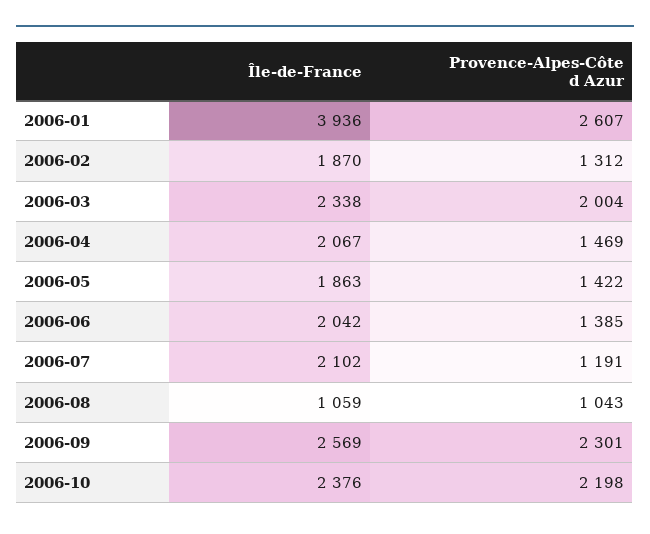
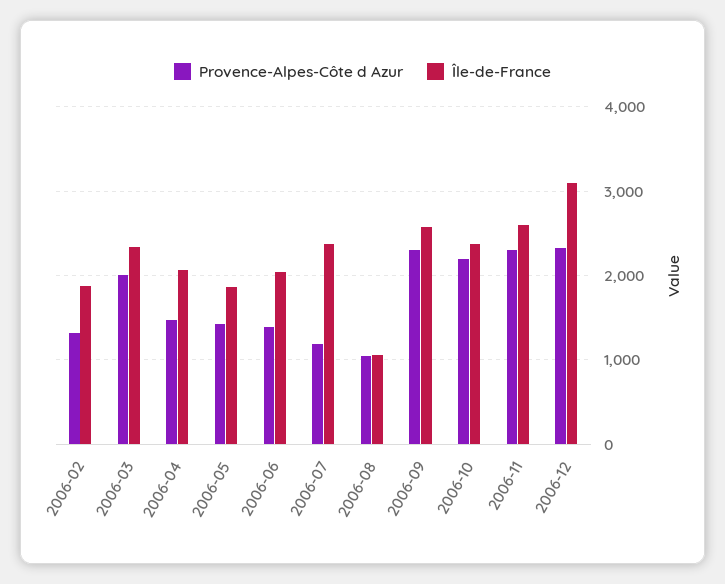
Île-de-France, 2006-01: 3936 -> none
Provence-Alpes-Côte d Azur, 2006-01: 2607 -> none
Île-de-France, 2006-07: 2102 -> 2400
Provence-Alpes-Côte d Azur, 2006-11: none -> 2300
Île-de-France, 2006-11: none -> 2600
Provence-Alpes-Côte d Azur, 2006-12: none -> 2300
Île-de-France, 2006-12: none -> 3100

